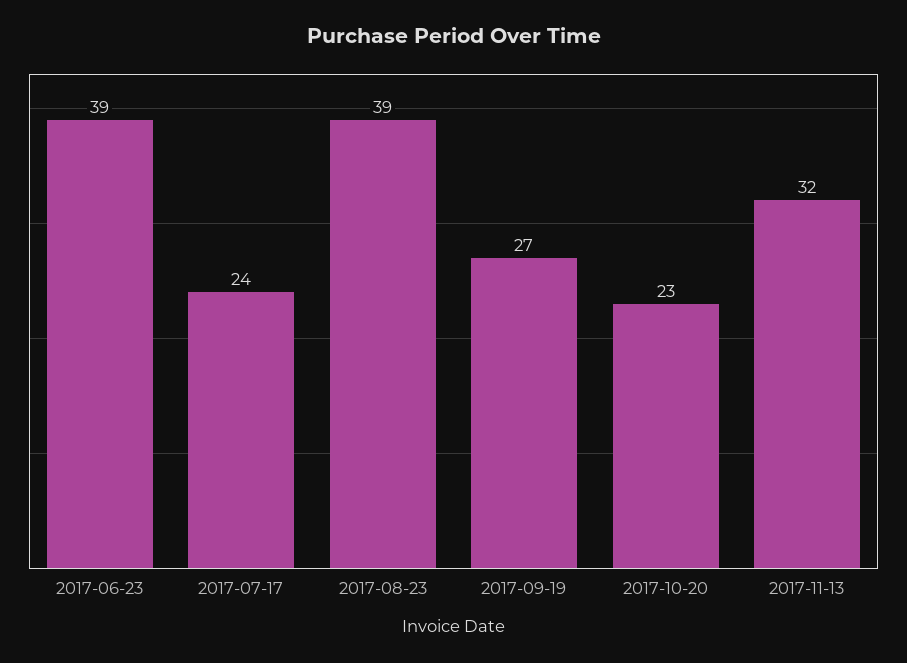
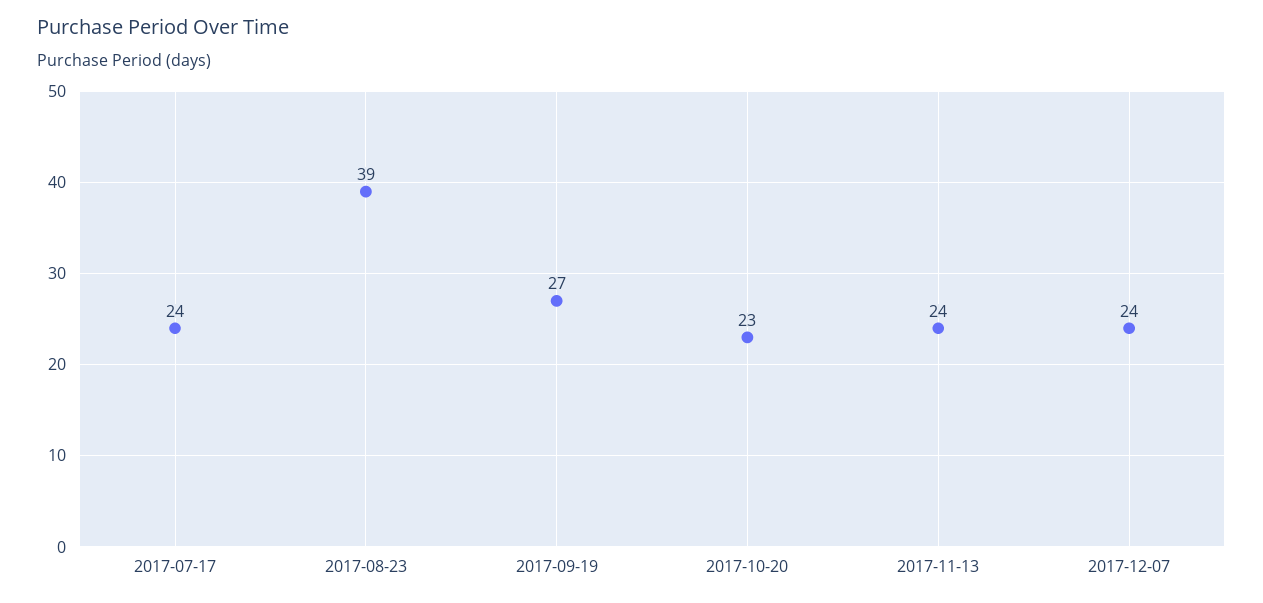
2017-06-23: 39 -> none
2017-11-13: 32 -> 24
2017-12-07: none -> 24

